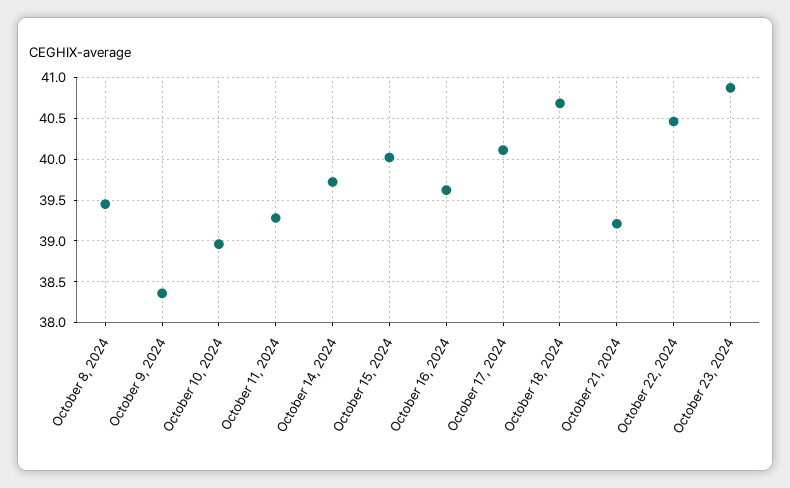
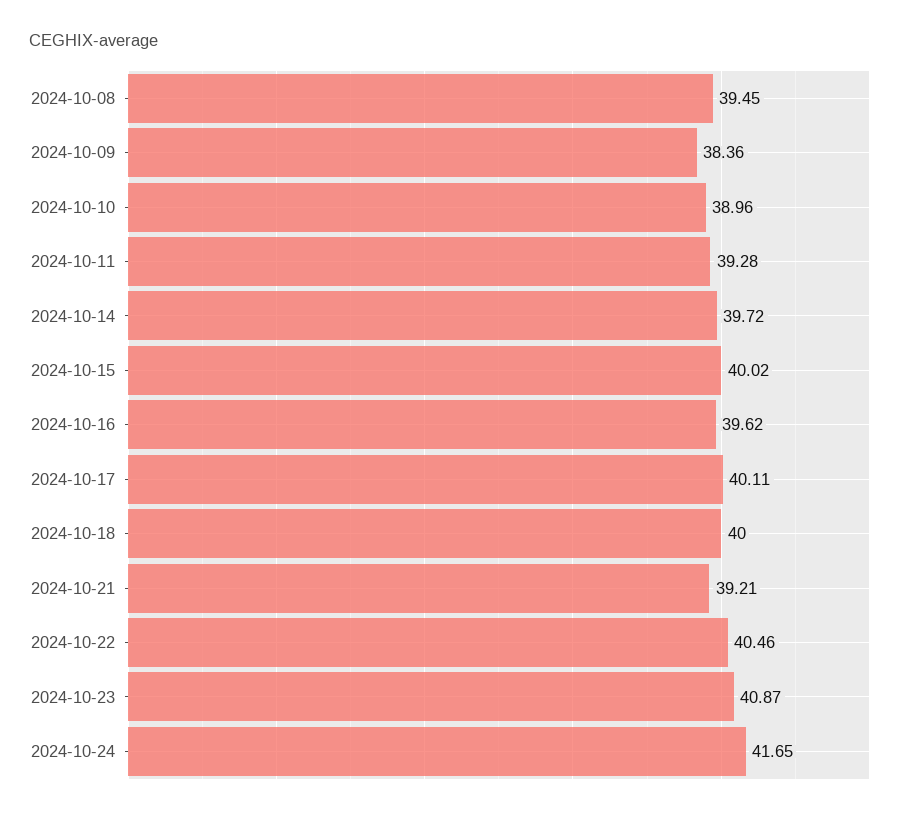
October 18, 2024: 40.7 -> 40
2024-10-24: none -> 41.65

